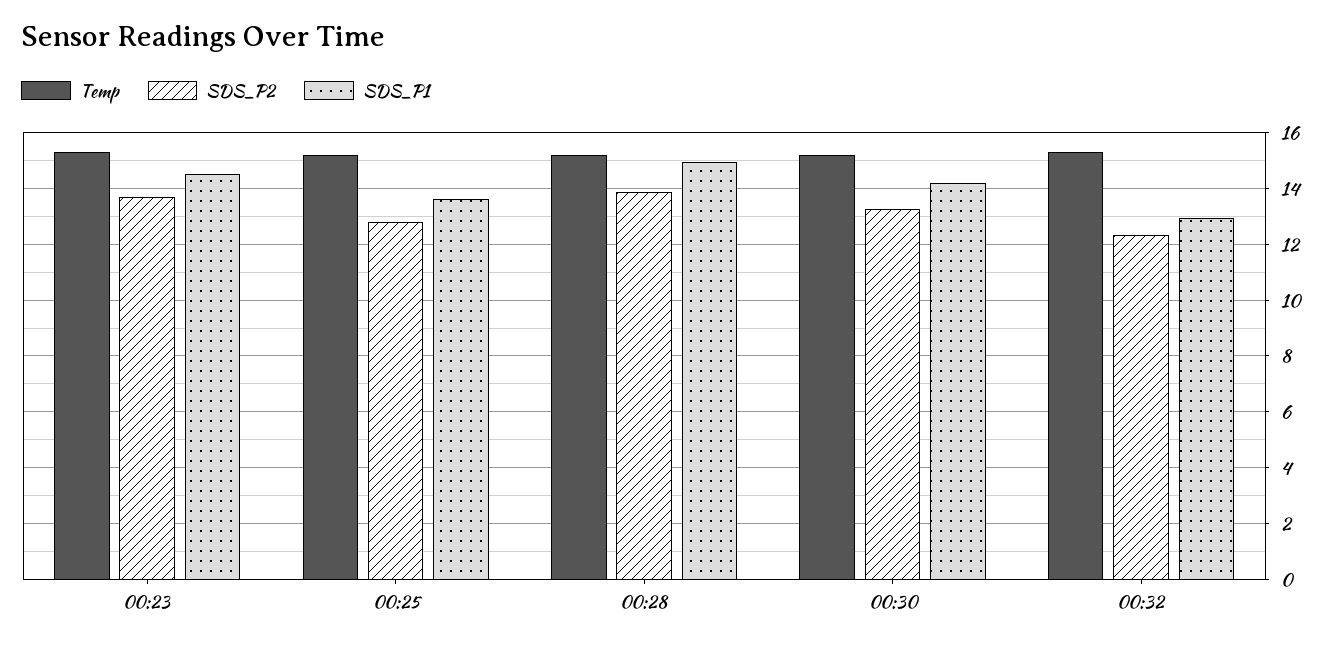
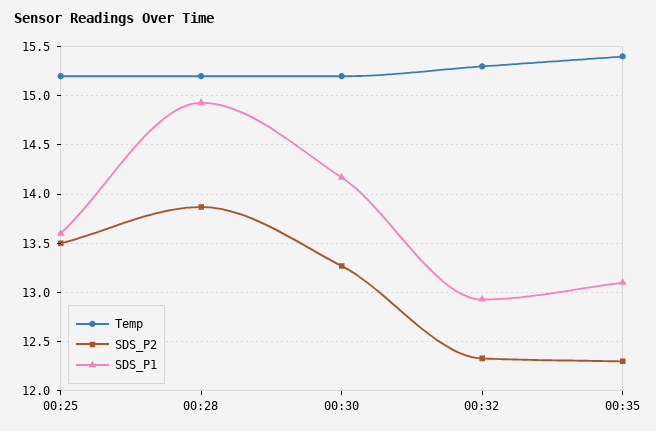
Temp, 00:23: 15.25 -> none
SDS_P2, 00:23: 13.75 -> none
SDS_P1, 00:23: 14.5 -> none
SDS_P2, 00:25: 12.75 -> 13.5
Temp, 00:35: none -> 15.4
SDS_P2, 00:35: none -> 12.3
SDS_P1, 00:35: none -> 13.1

